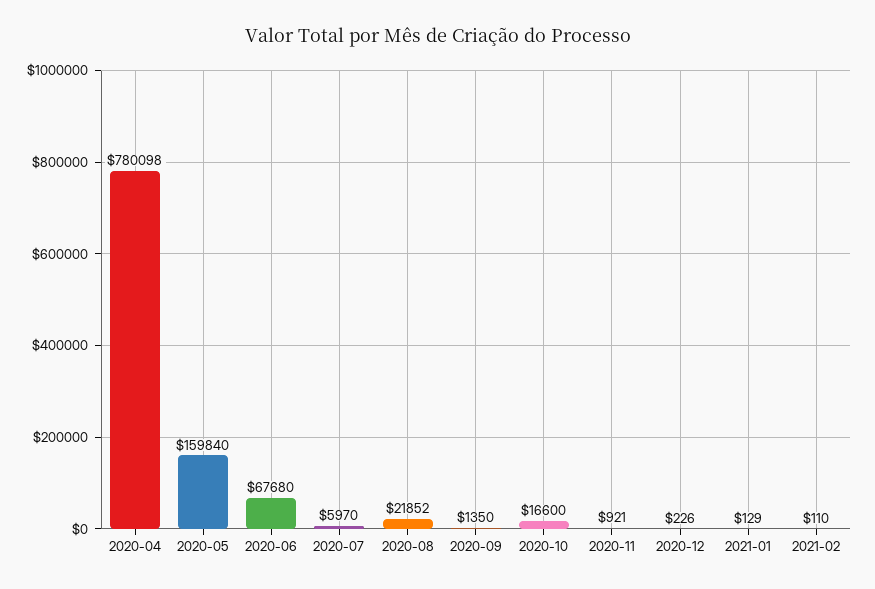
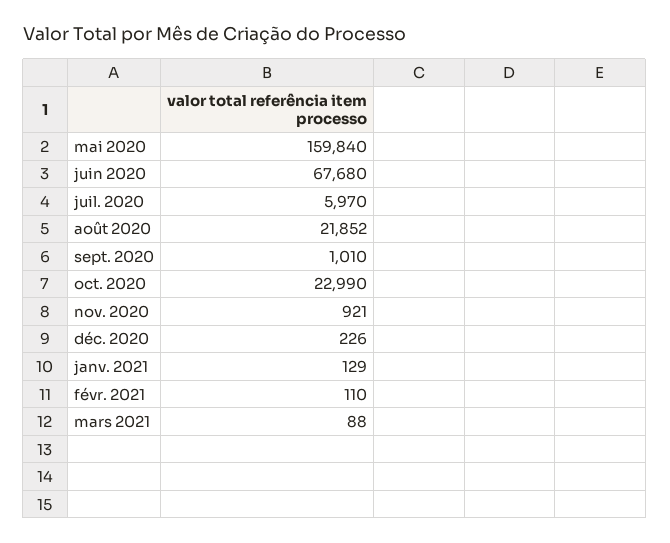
2020-04: 780098 -> none
2020-09: 1350 -> 1010
2020-10: 16600 -> 22990
mars 2021: none -> 88

